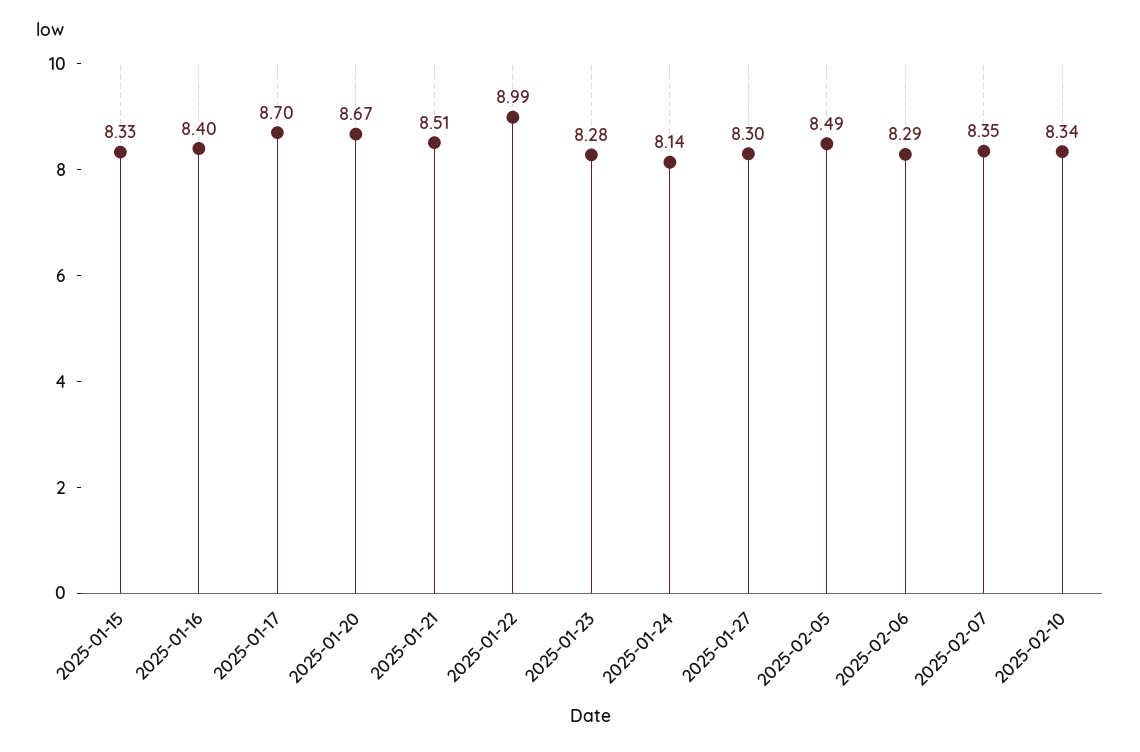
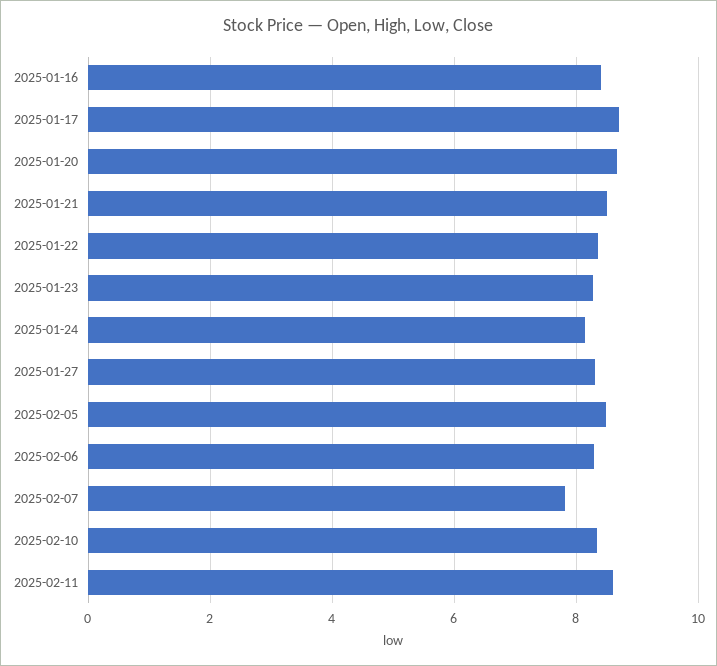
2025-01-15: 8.33 -> none
2025-01-22: 8.99 -> 8.4
2025-02-07: 8.35 -> 7.8
2025-02-11: none -> 8.6

